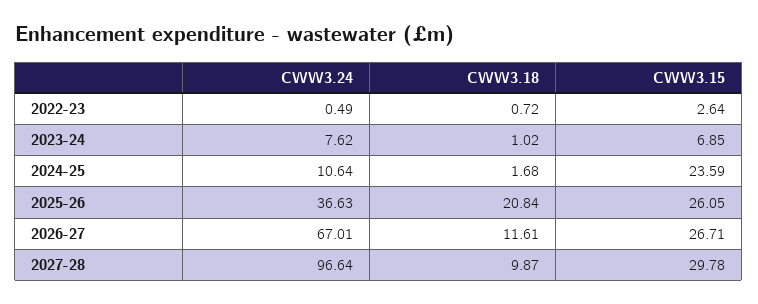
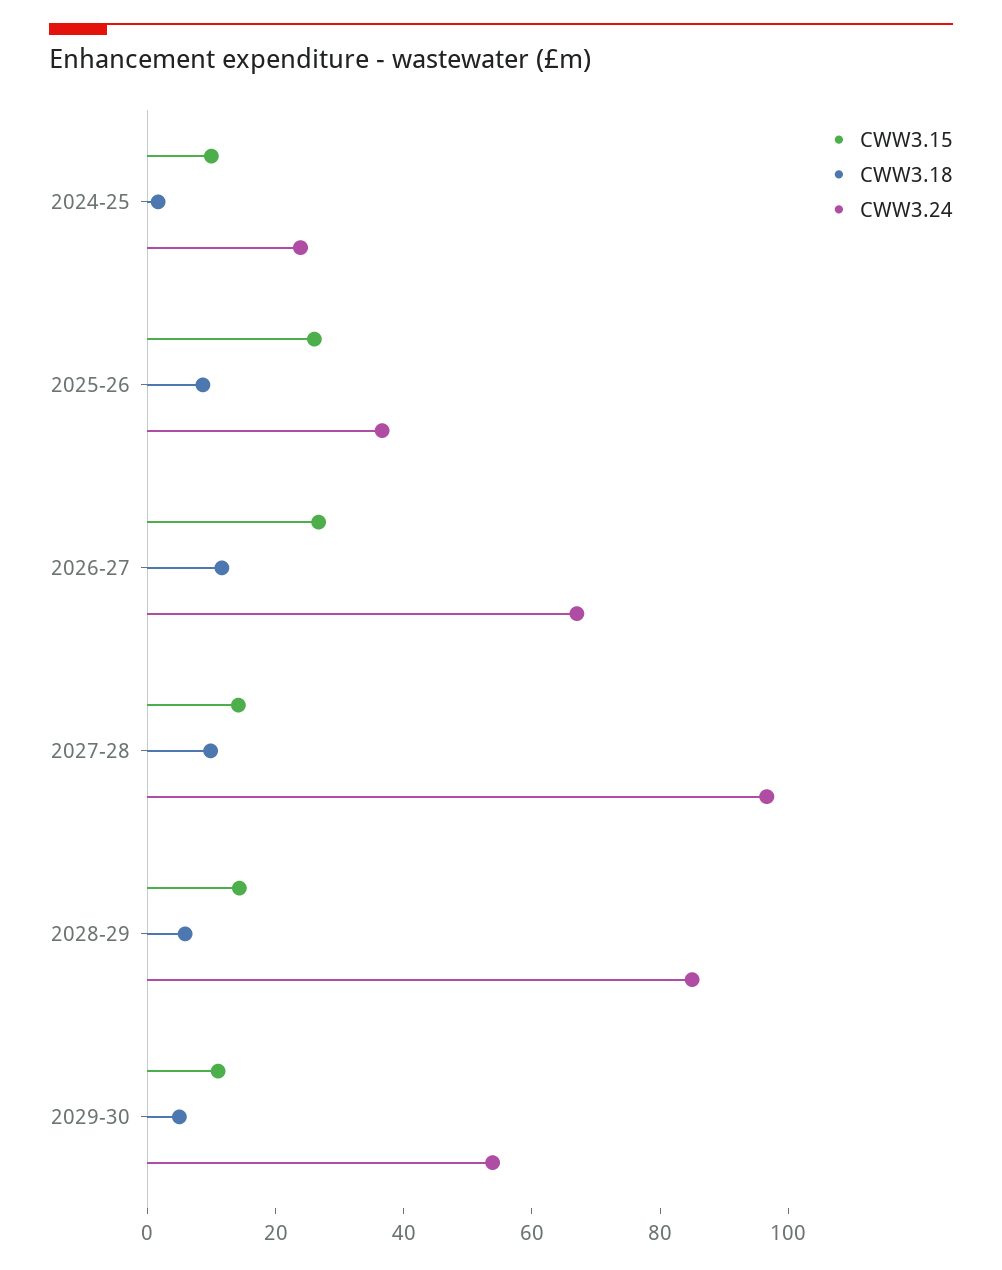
CWW3.24, 2022-23: 0.49 -> none
CWW3.18, 2022-23: 0.72 -> none
CWW3.15, 2022-23: 2.64 -> none
CWW3.24, 2023-24: 7.62 -> none
CWW3.18, 2023-24: 1.02 -> none
CWW3.15, 2023-24: 6.85 -> none
CWW3.24, 2024-25: 10.64 -> 25
CWW3.15, 2024-25: 23.59 -> 10
CWW3.18, 2025-26: 20.84 -> 10
CWW3.15, 2027-28: 29.78 -> 15
CWW3.15, 2028-29: none -> 15
CWW3.18, 2028-29: none -> 5
CWW3.24, 2028-29: none -> 85
CWW3.15, 2029-30: none -> 10
CWW3.18, 2029-30: none -> 5
CWW3.24, 2029-30: none -> 55

